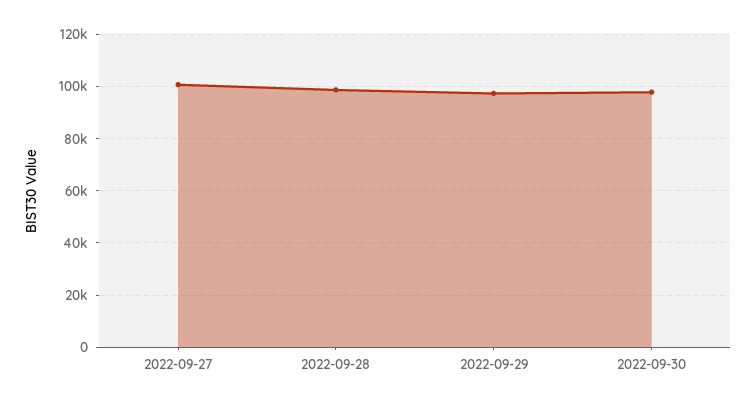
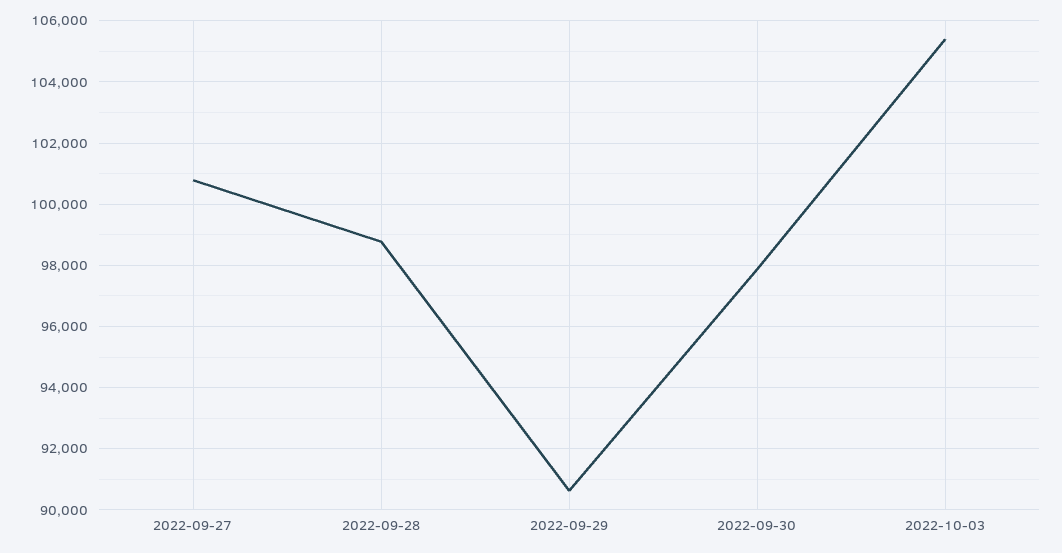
2022-09-29: 97500 -> 90600
2022-10-03: none -> 105400

